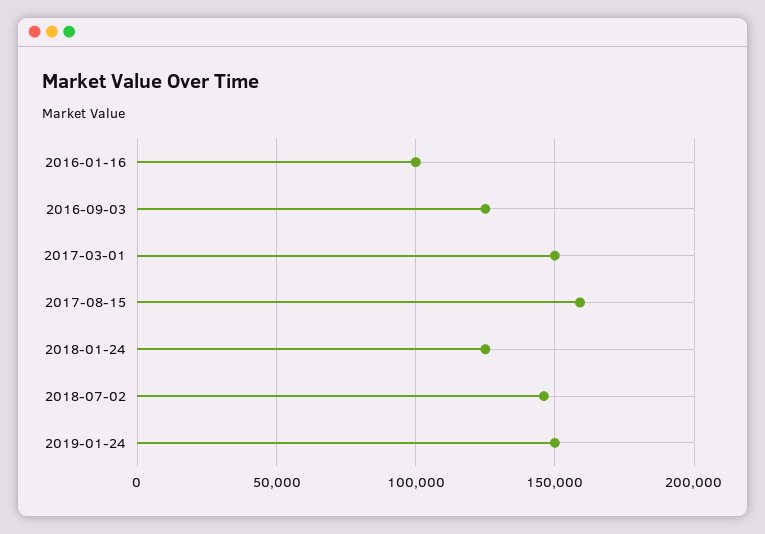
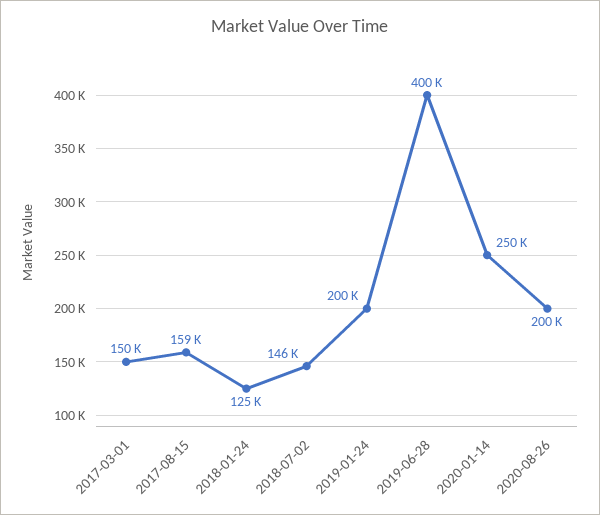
2016-01-16: 100000 -> none
2016-09-03: 125000 -> none
2019-01-24: 150000 -> 200000
2019-06-28: none -> 400000
2020-01-14: none -> 250000
2020-08-26: none -> 200000

